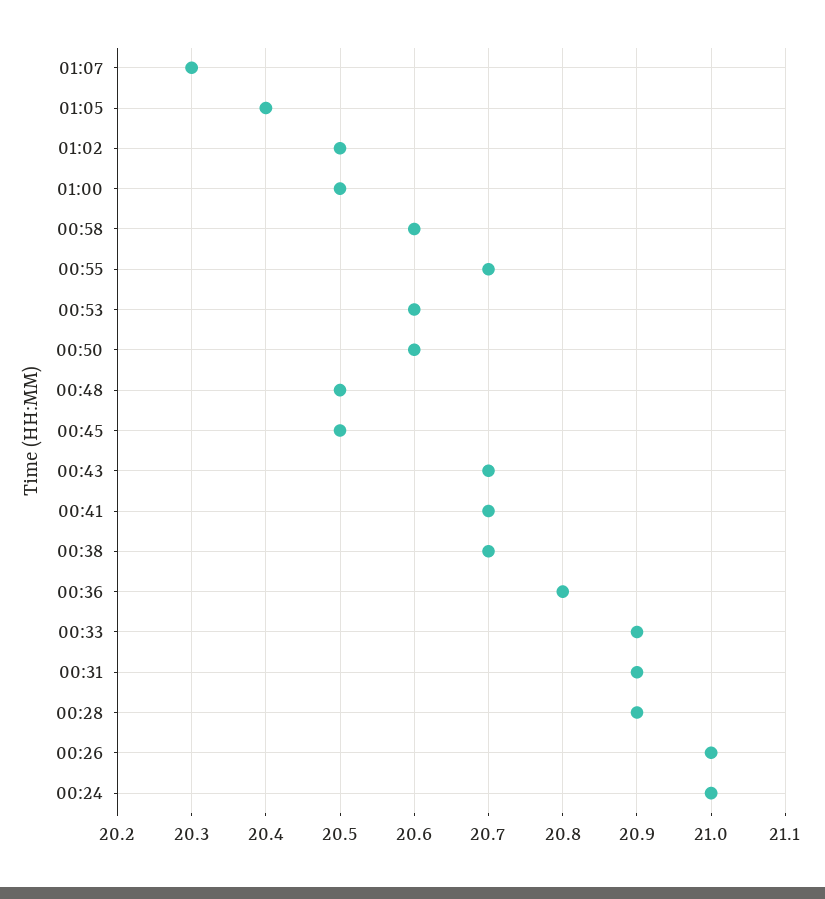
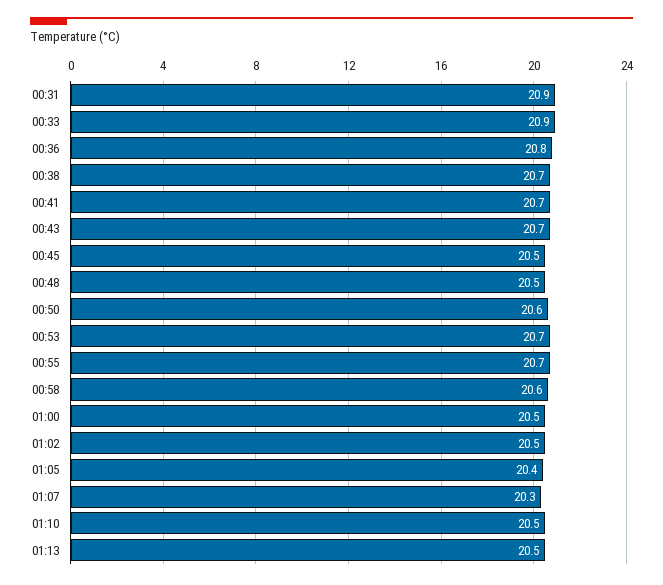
00:53: 20.6 -> 20.7
00:28: 20.9 -> none
00:26: 21 -> none
00:24: 21 -> none
01:10: none -> 20.5
01:13: none -> 20.5

